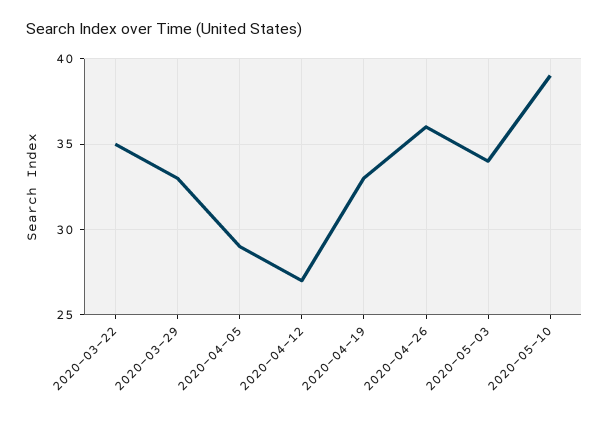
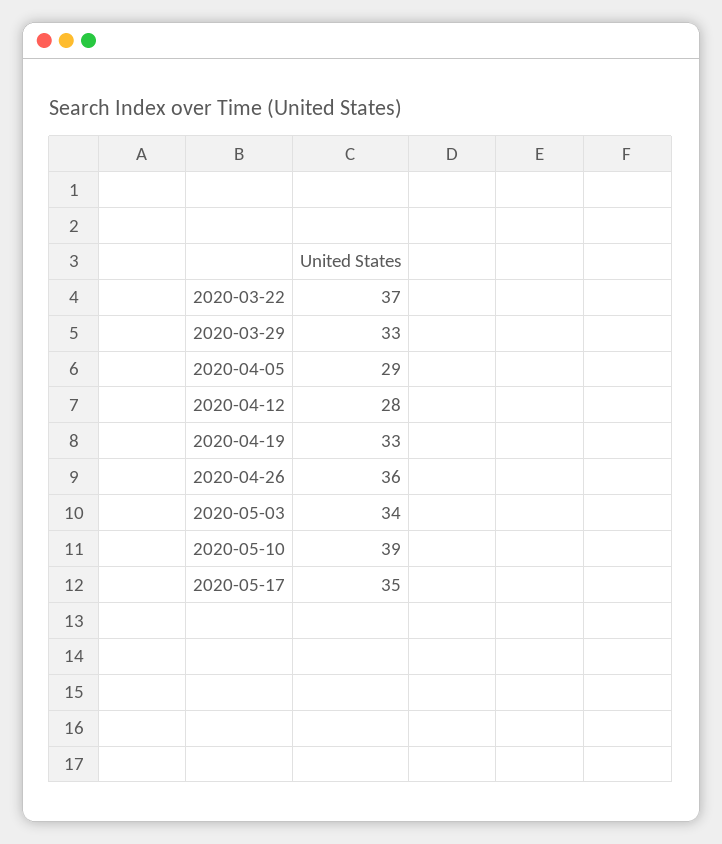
2020-03-22: 35 -> 37
2020-04-12: 27 -> 28
2020-05-17: none -> 35

